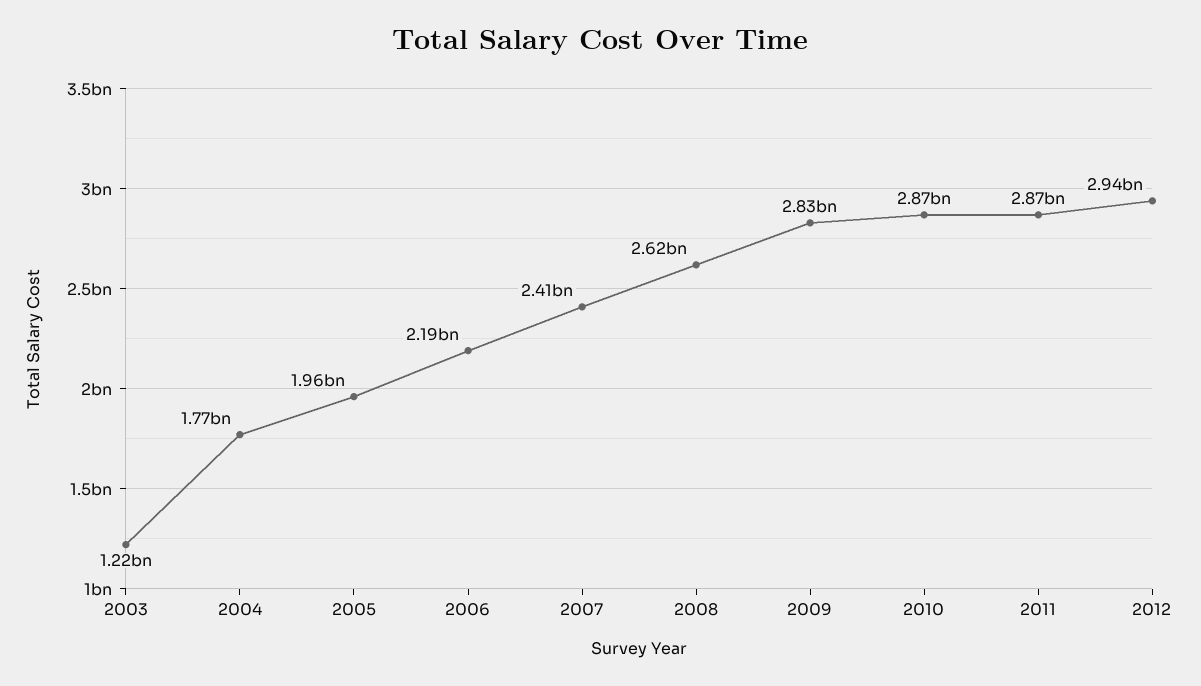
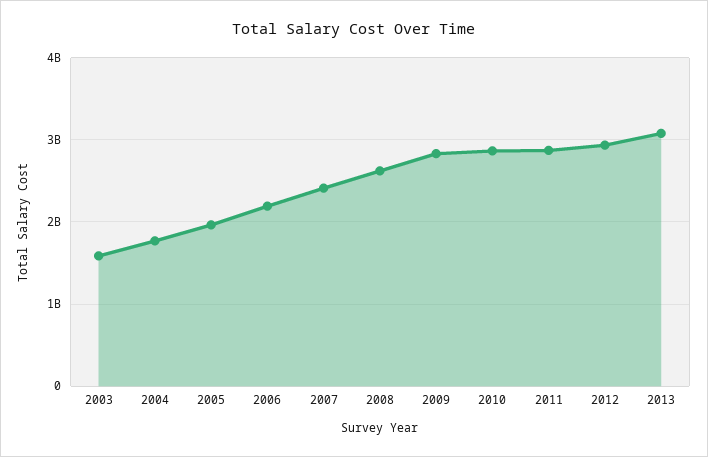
2003: 1220000000 -> 1600000000
2013: none -> 3100000000

